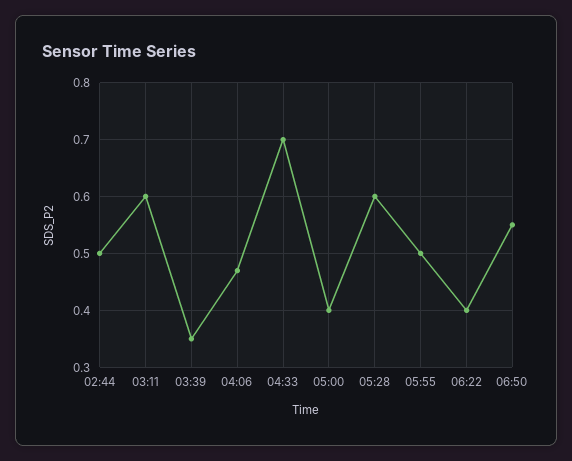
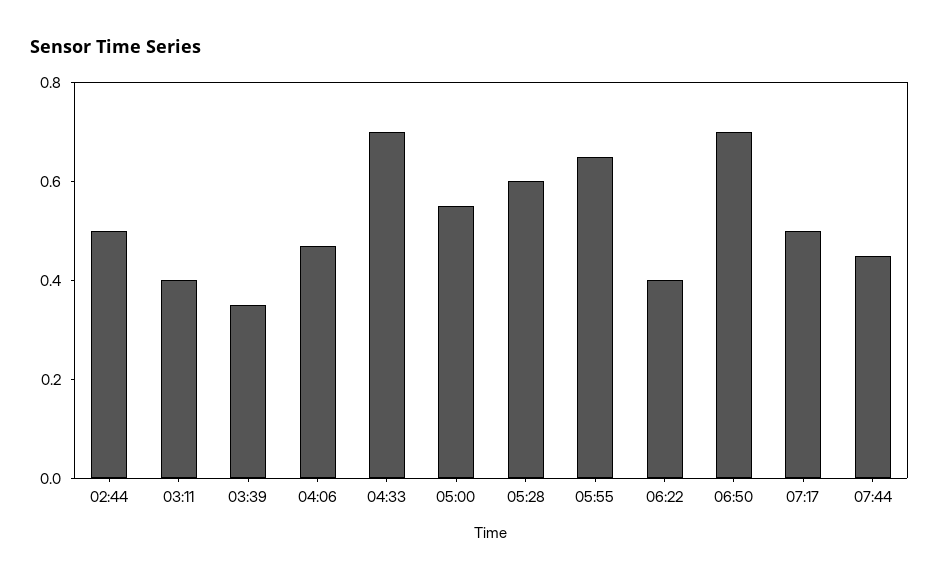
03:11: 0.6 -> 0.4
05:00: 0.4 -> 0.55
05:55: 0.5 -> 0.65
06:50: 0.55 -> 0.7
07:17: none -> 0.5
07:44: none -> 0.45

